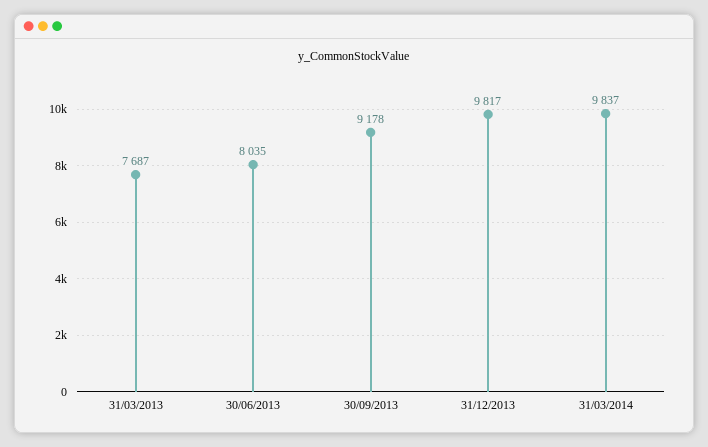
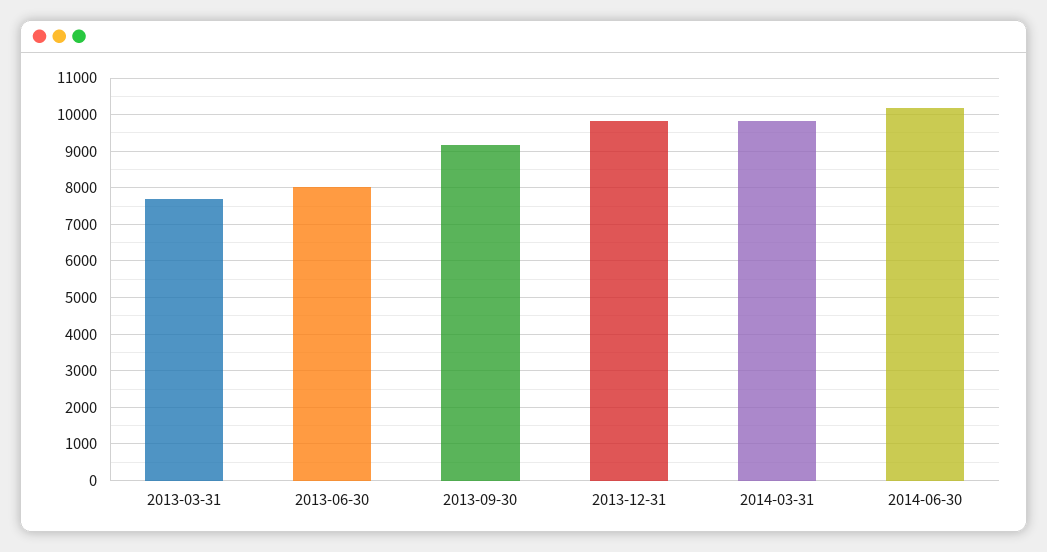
2014-06-30: none -> 10200

